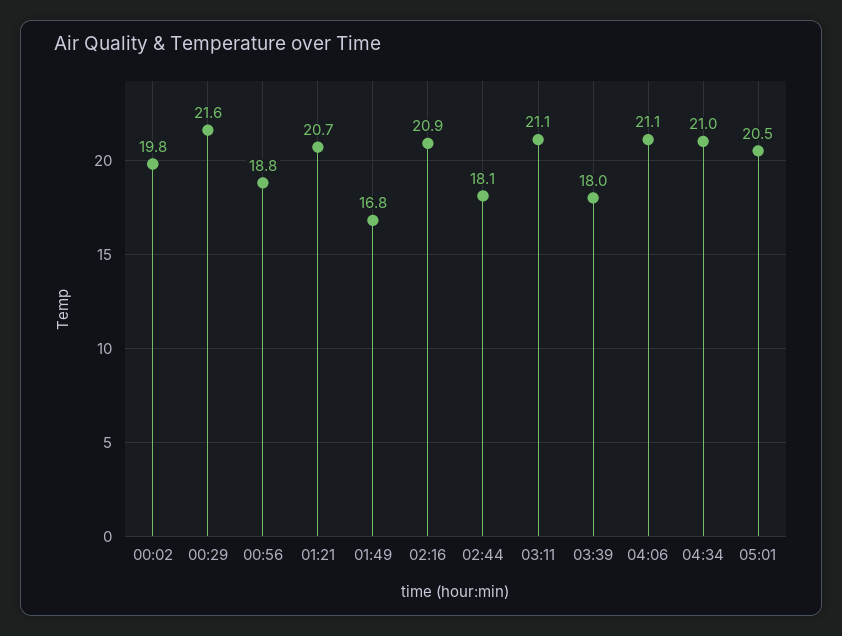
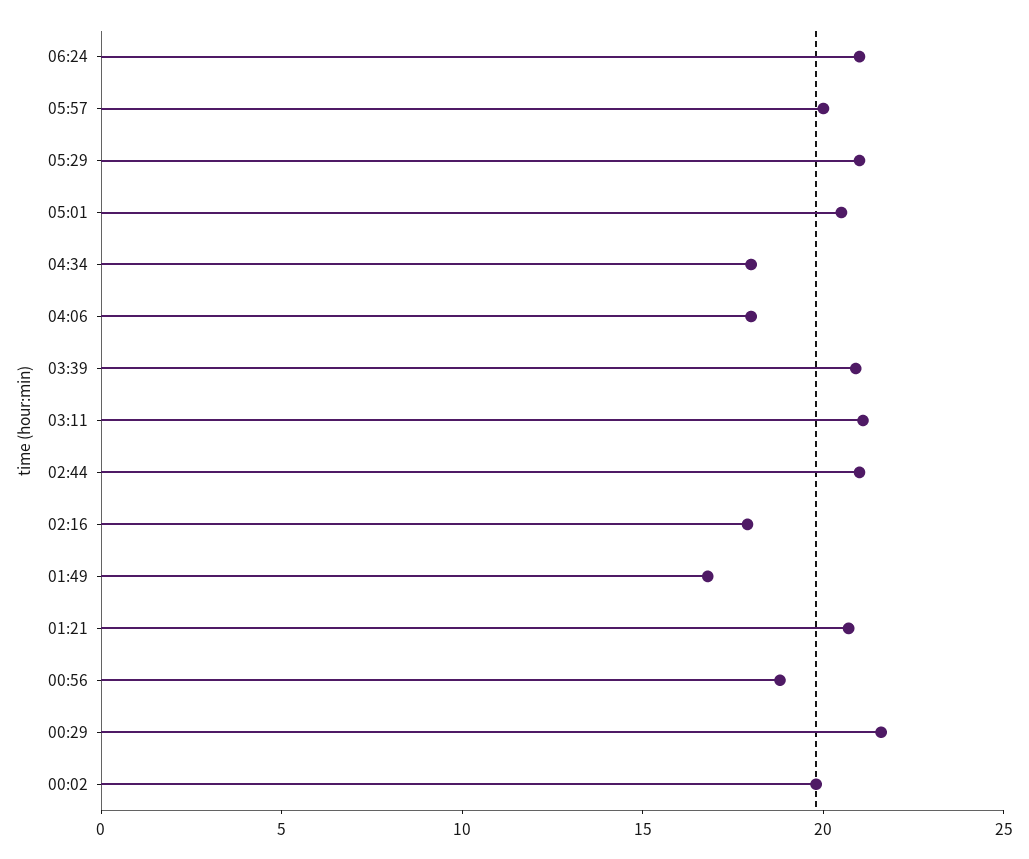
02:16: 20.9 -> 18
02:44: 18.1 -> 21
03:39: 18 -> 21
04:06: 21.1 -> 18
04:34: 21 -> 18
06:24: none -> 21
05:57: none -> 20
05:29: none -> 21

